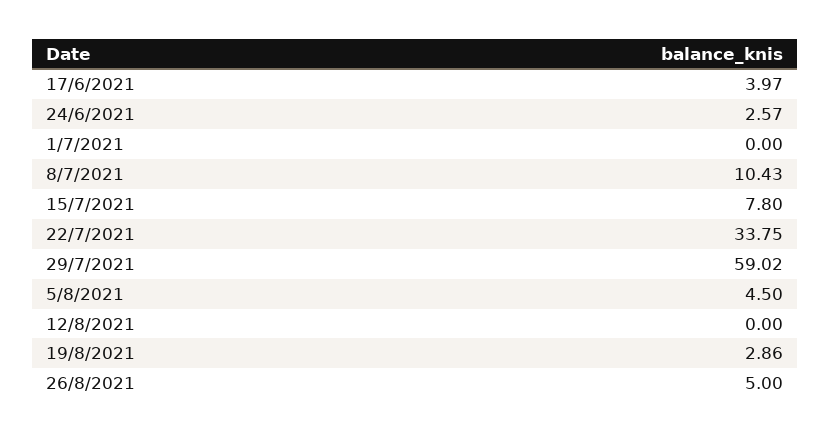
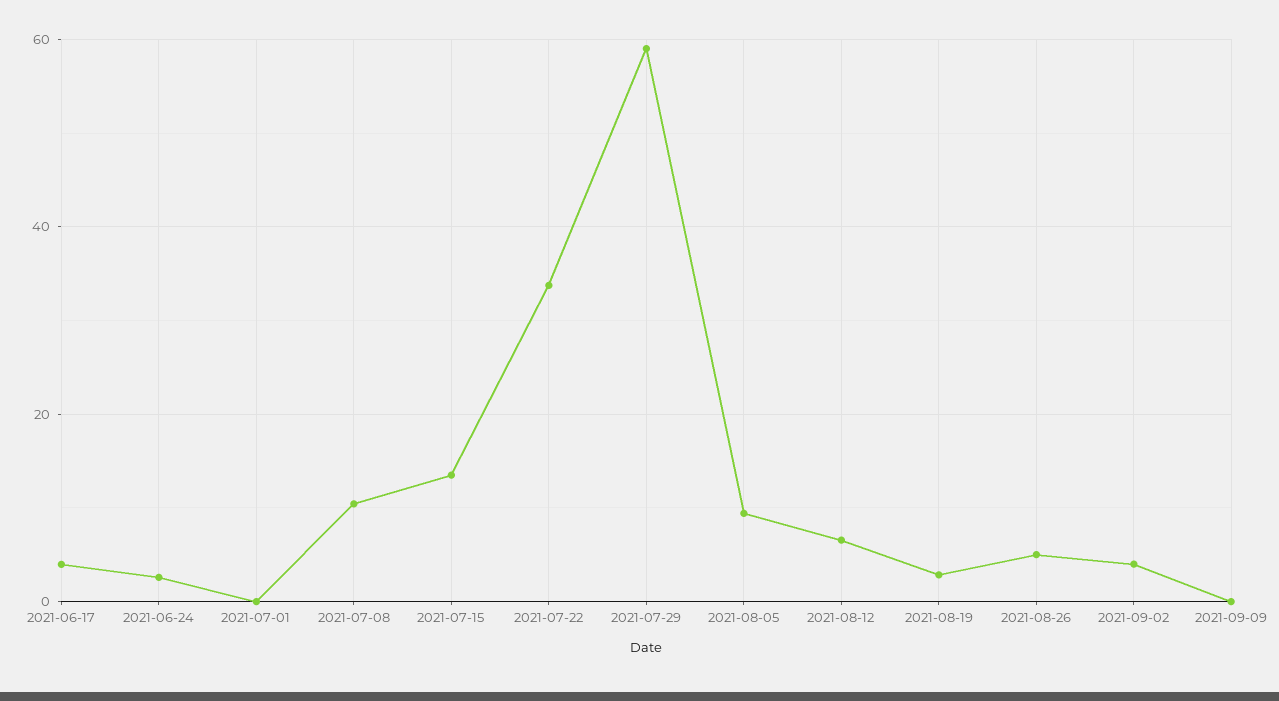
15/7/2021: 7.8 -> 14
5/8/2021: 4.5 -> 10
12/8/2021: 0 -> 6
2021-09-02: none -> 4
2021-09-09: none -> 0

